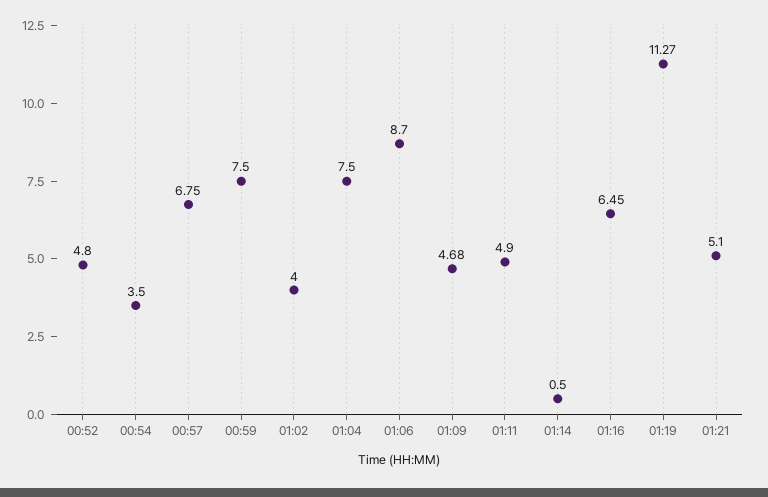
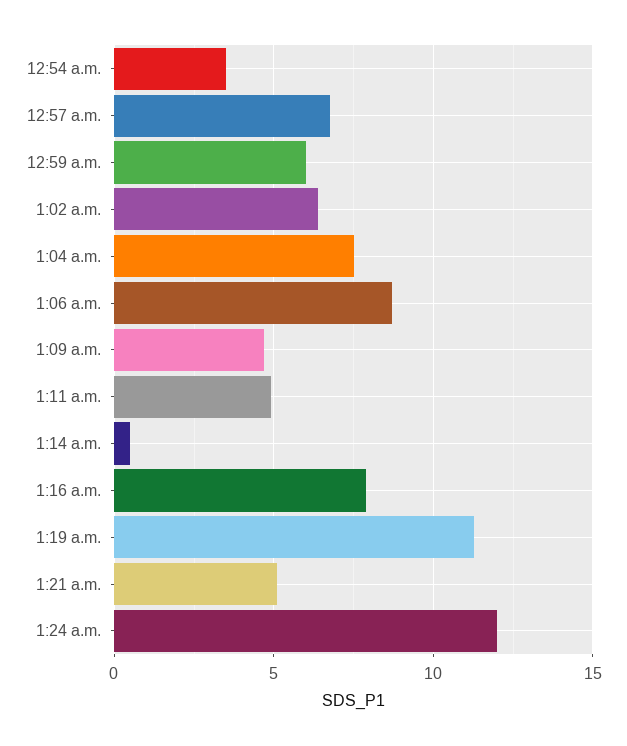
00:52: 4.8 -> none
00:59: 7.5 -> 6
01:02: 4 -> 6.5
01:16: 6.45 -> 8
1:24 a.m.: none -> 12

